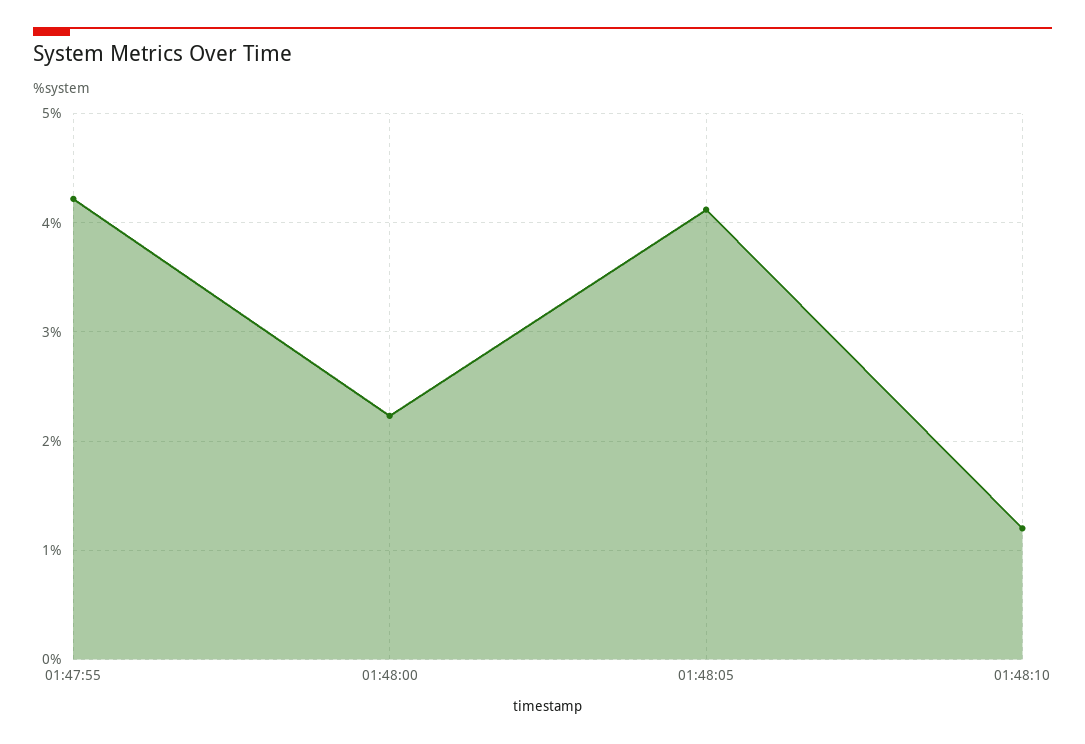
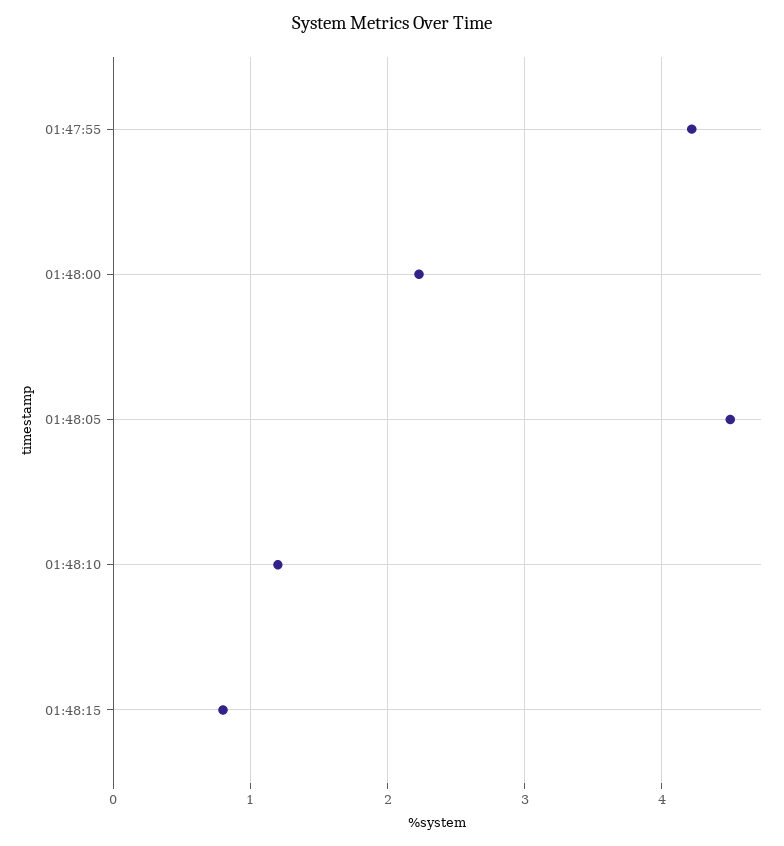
01:48:05: 4.1 -> 4.5
01:48:15: none -> 0.8

